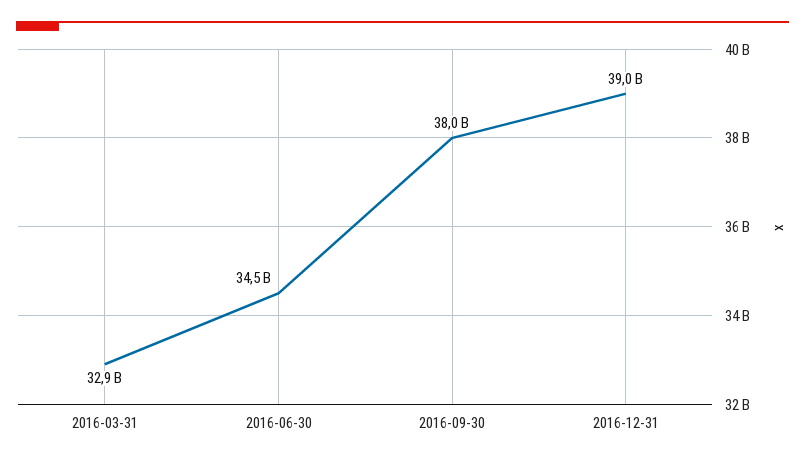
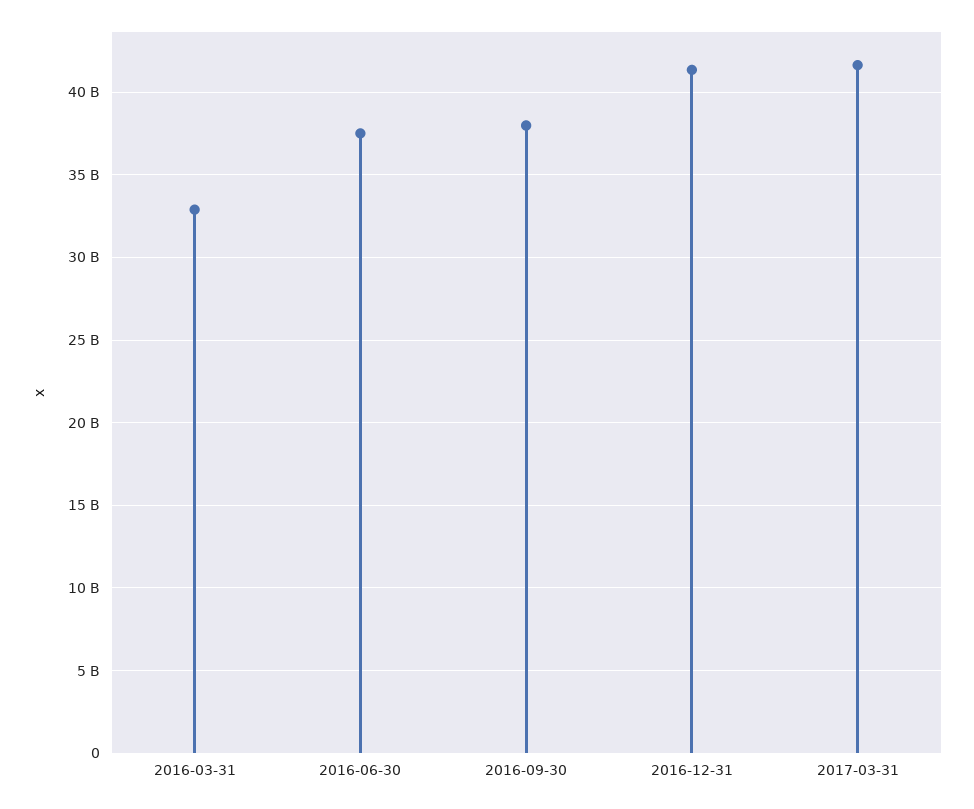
2016-06-30: 34500000000 -> 37500000000
2016-12-31: 39000000000 -> 41500000000
2017-03-31: none -> 41500000000

